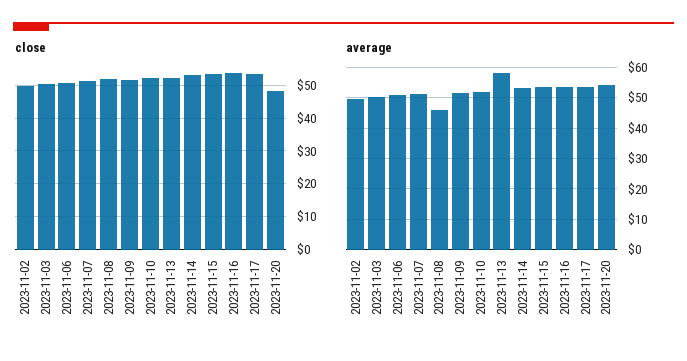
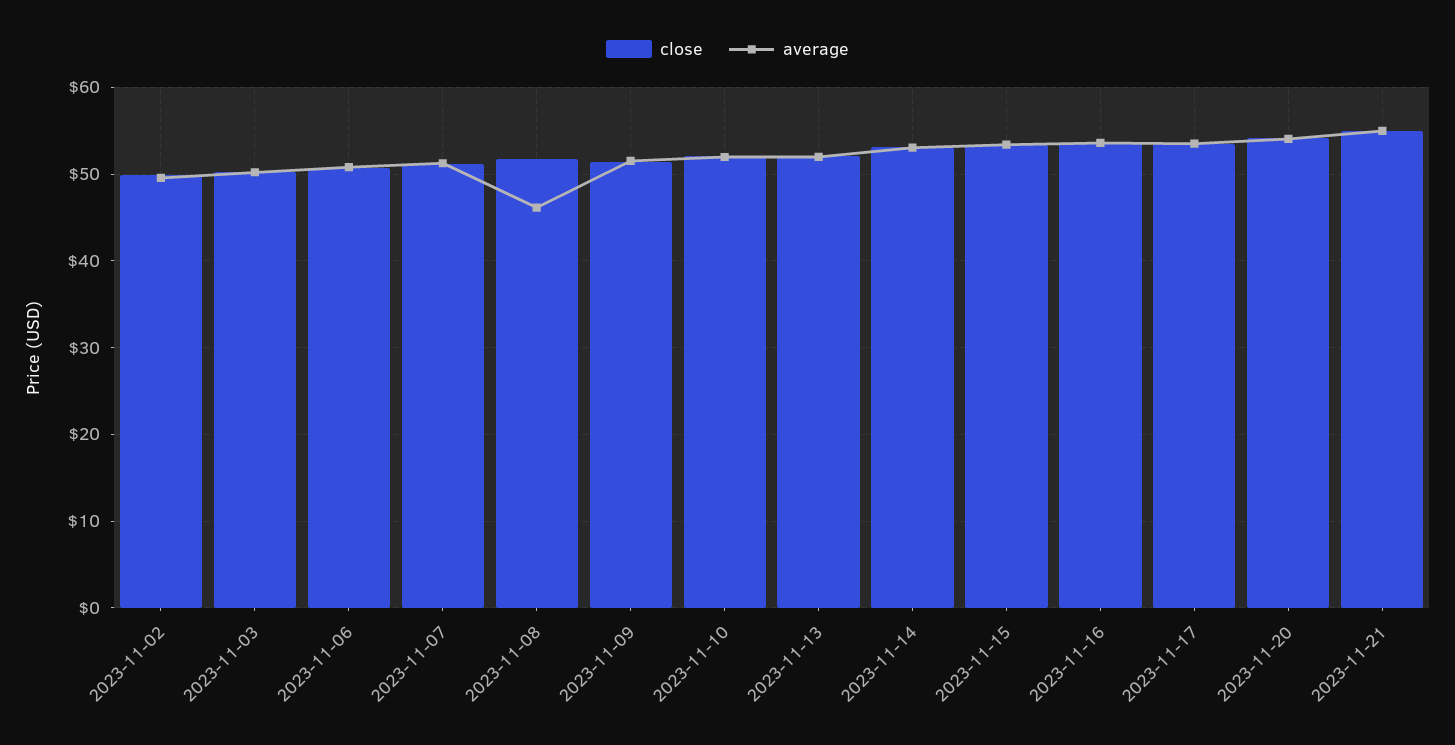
close, 2023-11-20: 48 -> 54
average, 2023-11-13: 58 -> 52
close, 2023-11-21: none -> 55
average, 2023-11-21: none -> 55

